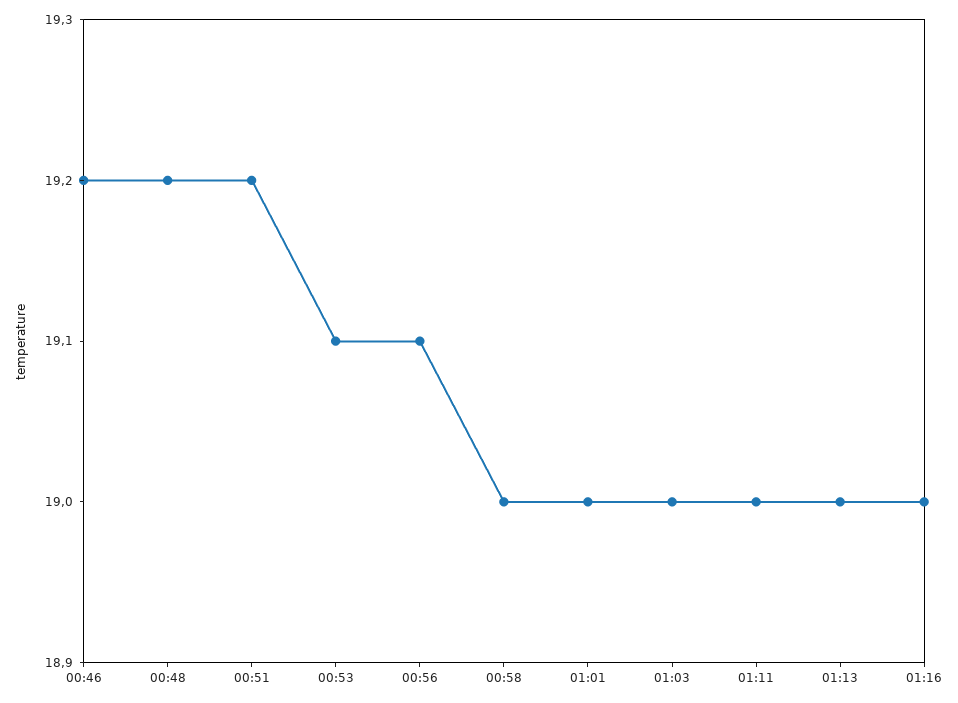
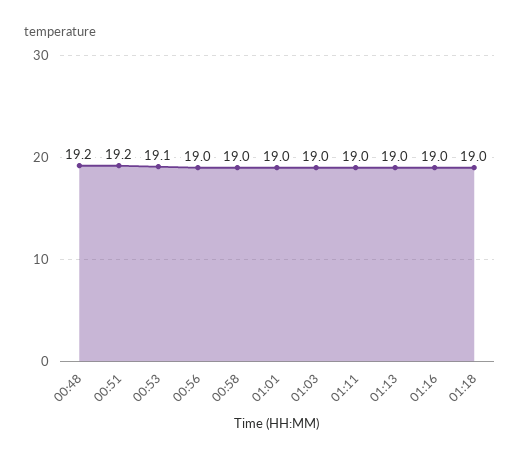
00:46: 19.2 -> none
00:56: 19.1 -> 19
01:18: none -> 19

